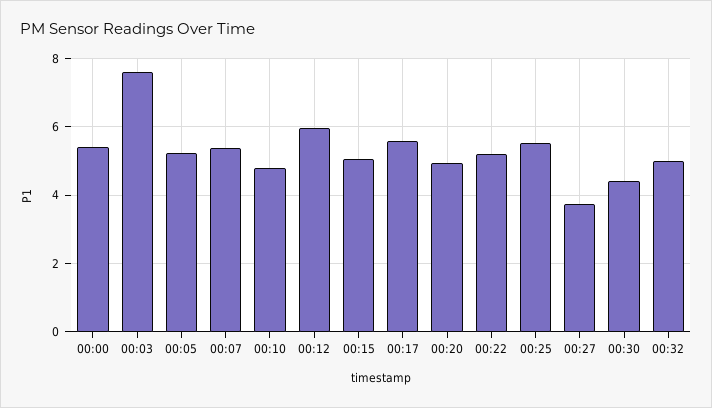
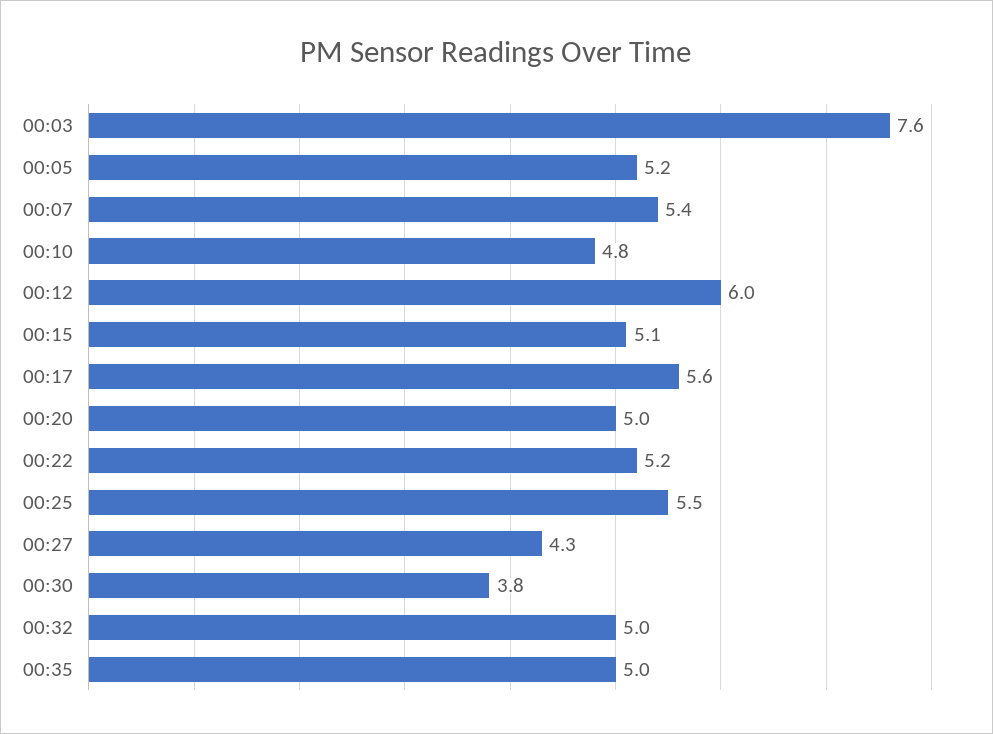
00:00: 5.4 -> none
00:27: 3.8 -> 4.3
00:30: 4.4 -> 3.8
00:35: none -> 5

